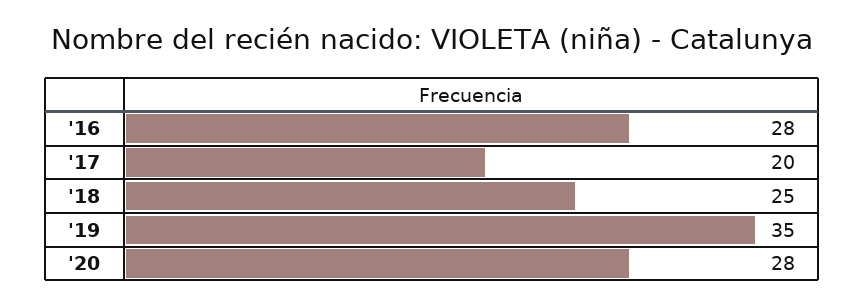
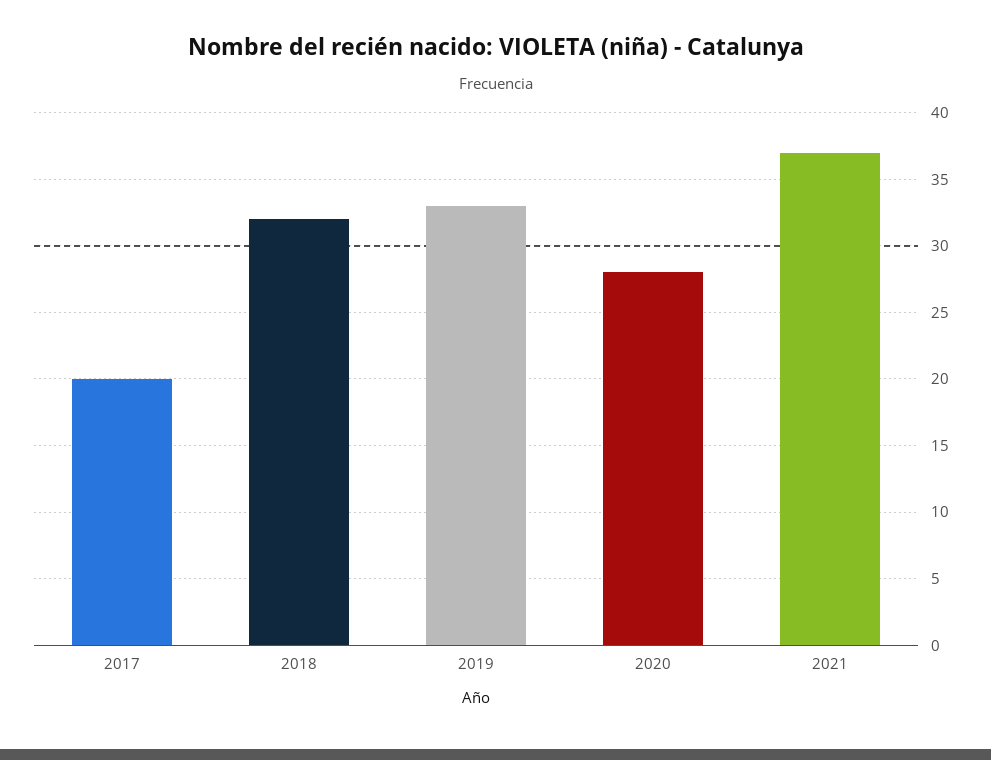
'16: 28 -> none
'18: 25 -> 32
'19: 35 -> 33
2021: none -> 37

